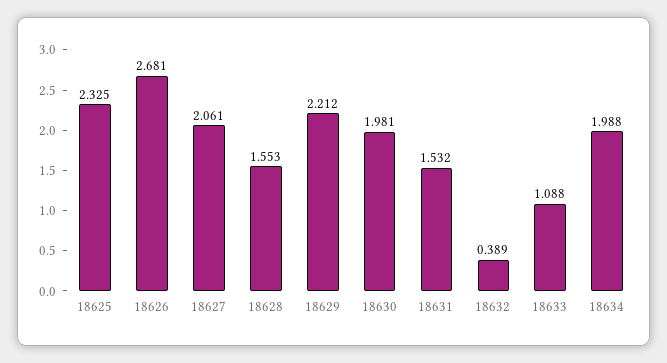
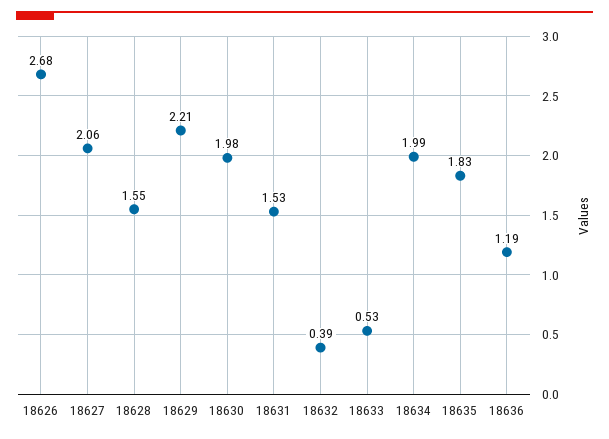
18625: 2.325 -> none
18633: 1.088 -> 0.53
18635: none -> 1.83
18636: none -> 1.19

